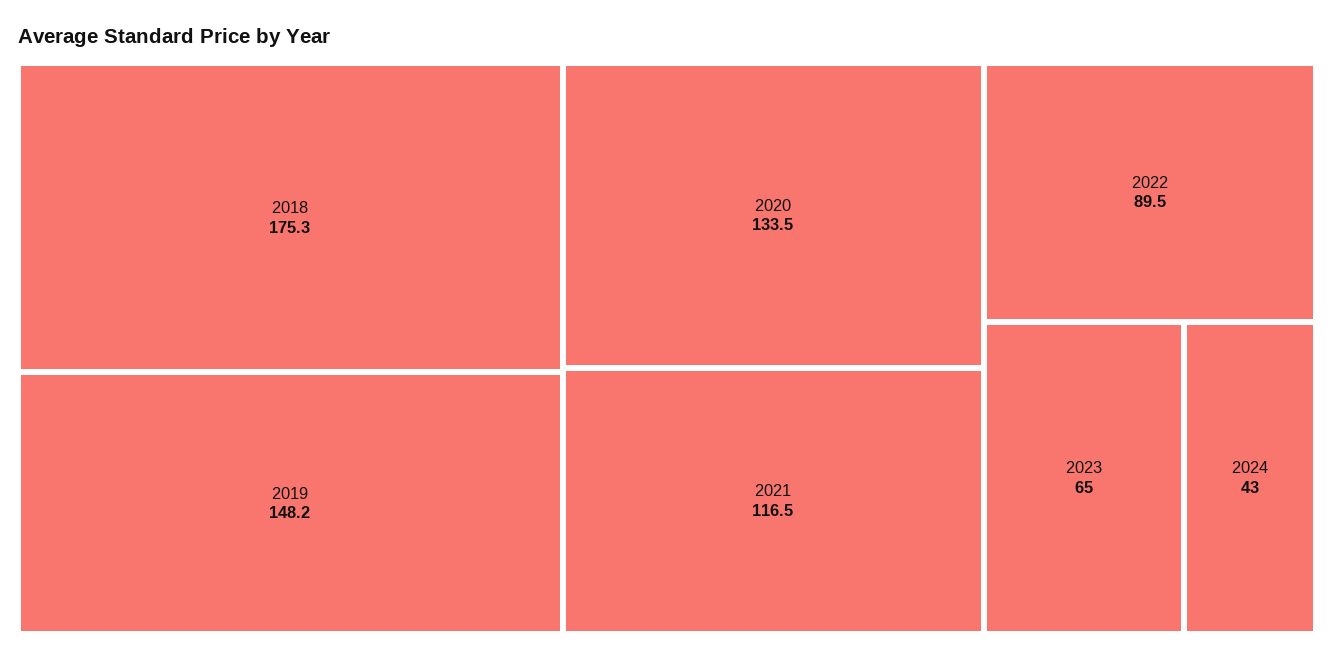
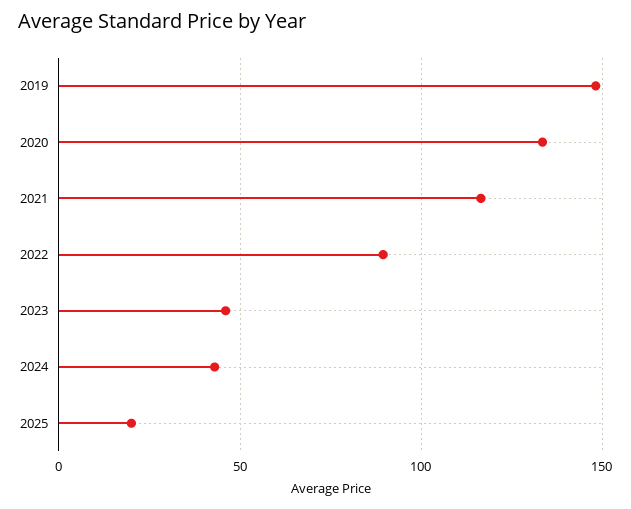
2018: 175.3 -> none
2023: 65 -> 45
2025: none -> 20

